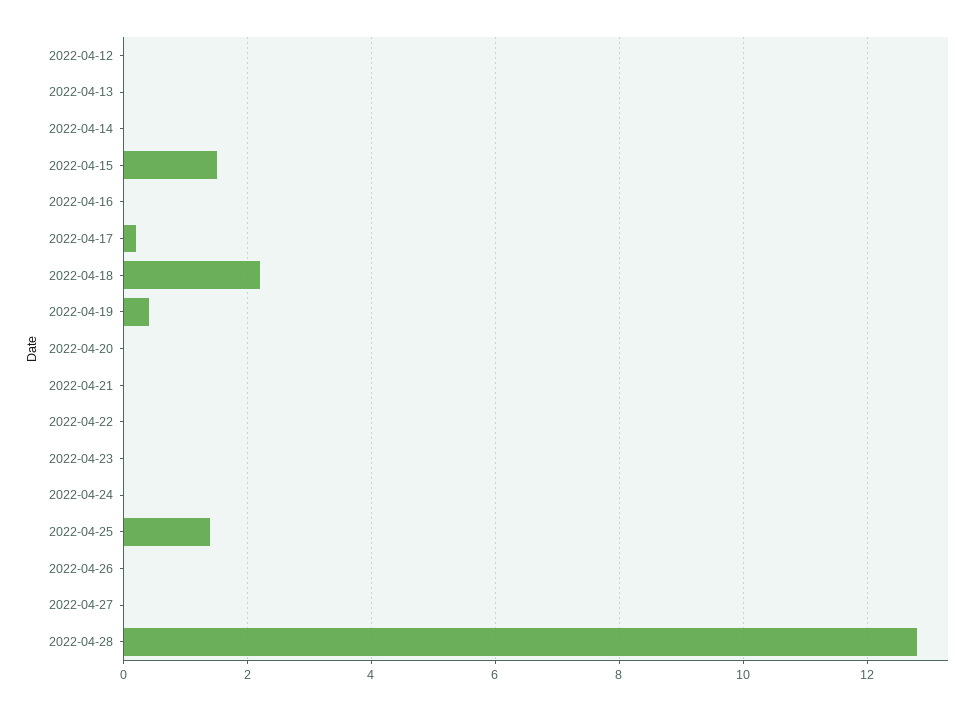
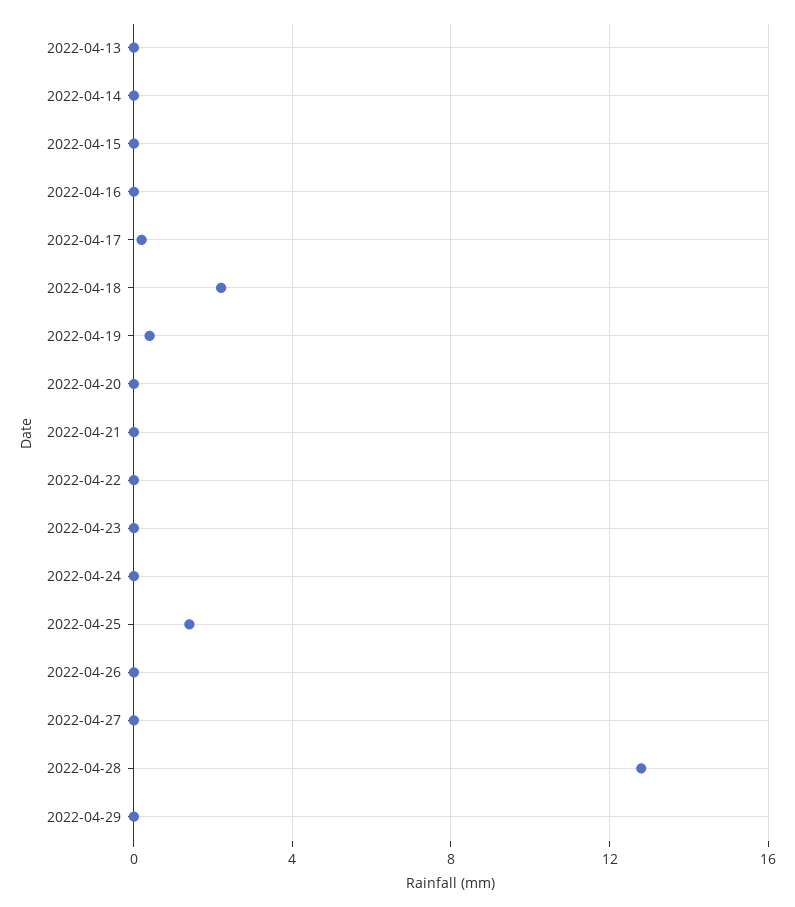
2022-04-12: 0 -> none
2022-04-15: 1.5 -> 0
2022-04-29: none -> 0

